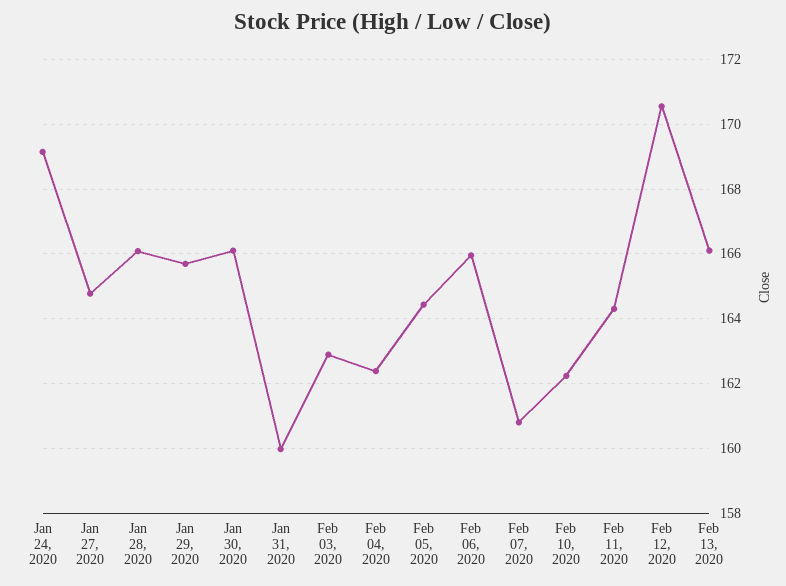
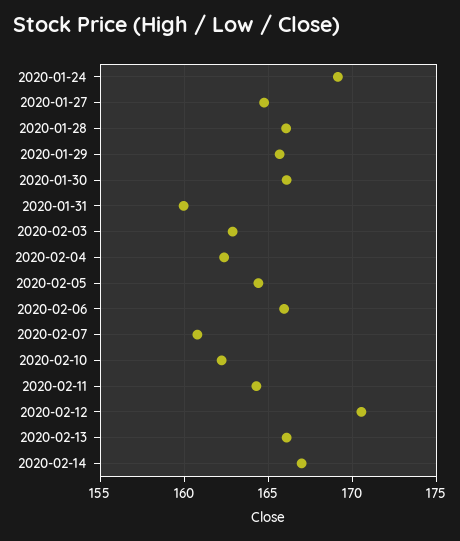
2020-02-14: none -> 167

